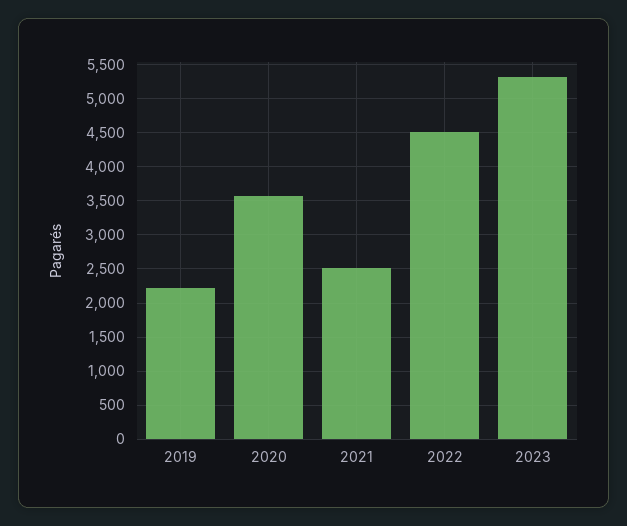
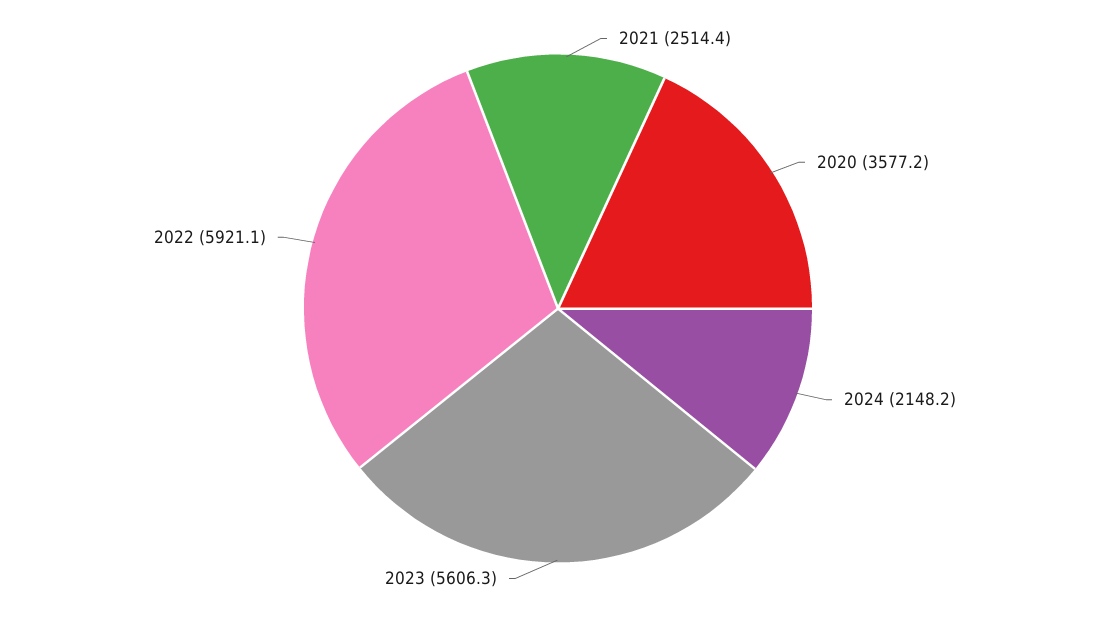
2019: 2200 -> none
2022: 4500 -> 5921.1
2023: 5300 -> 5606.3
2024: none -> 2148.2

